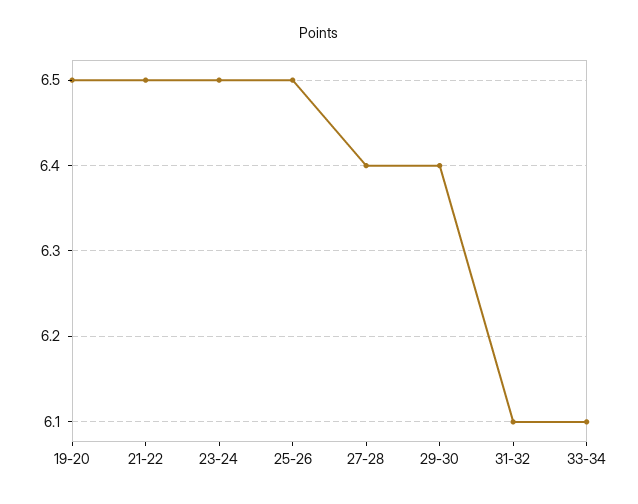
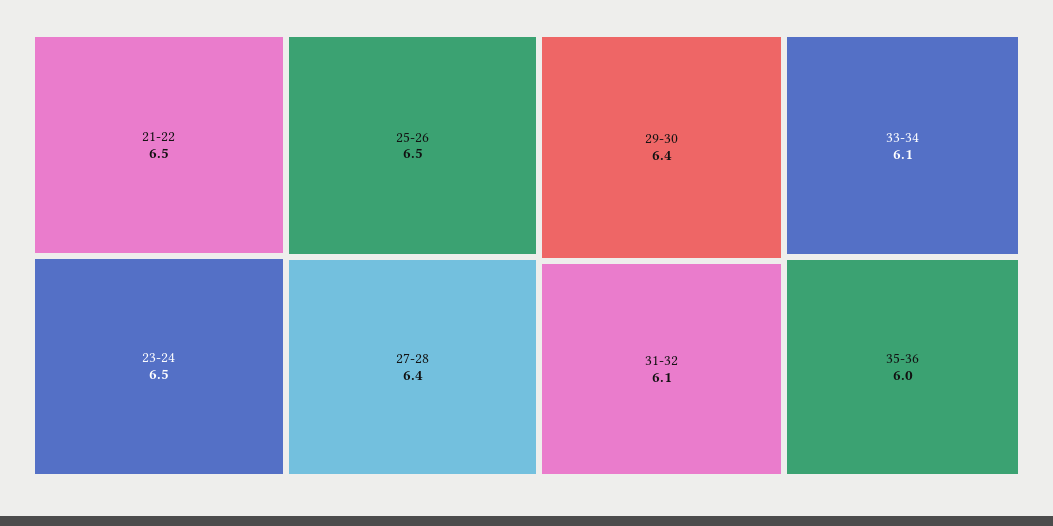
19-20: 6.5 -> none
35-36: none -> 6

